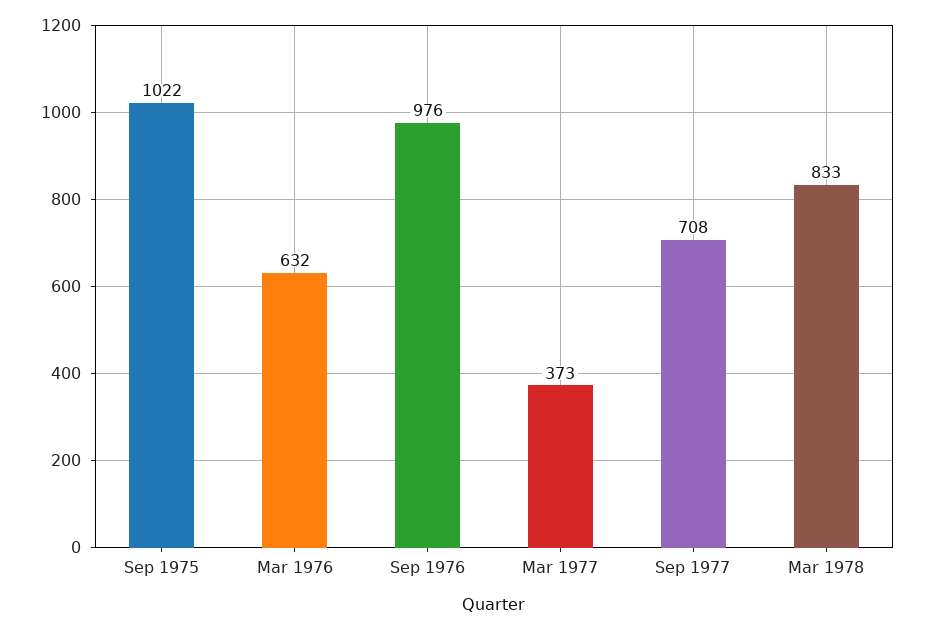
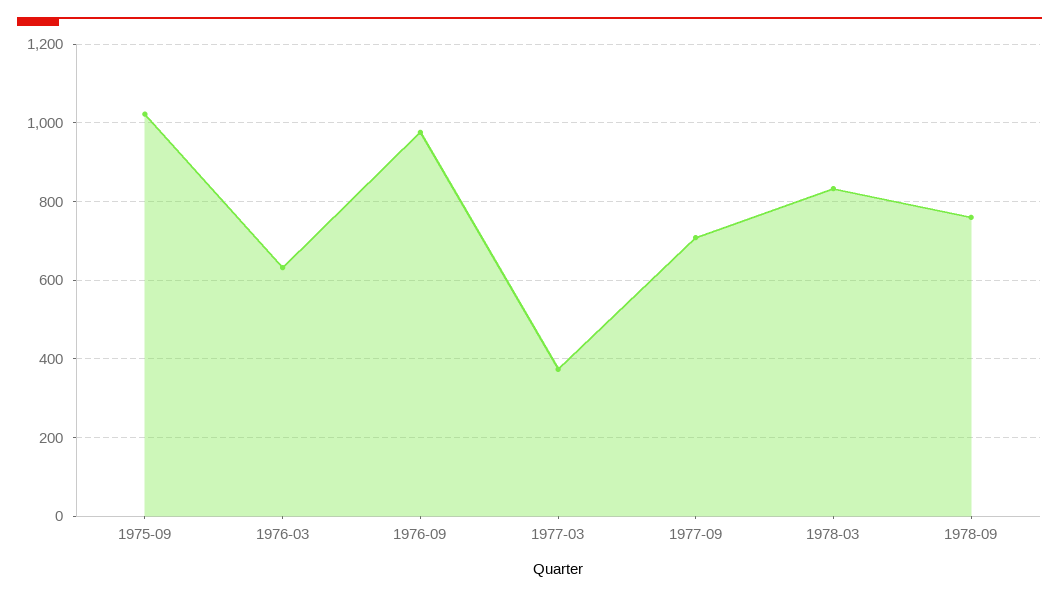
1978-09: none -> 760

